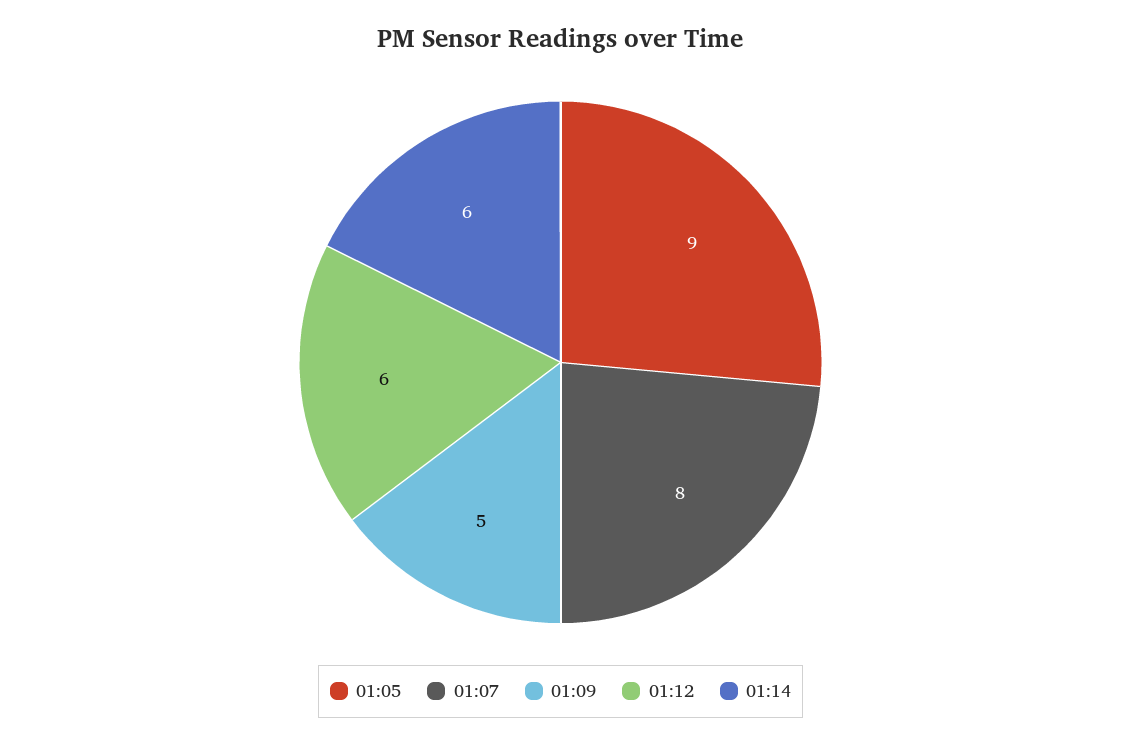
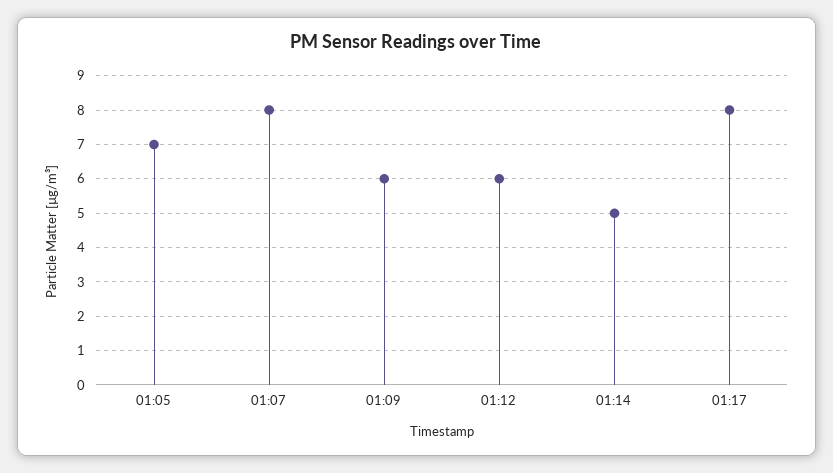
01:05: 9 -> 7
01:09: 5 -> 6
01:14: 6 -> 5
01:17: none -> 8

